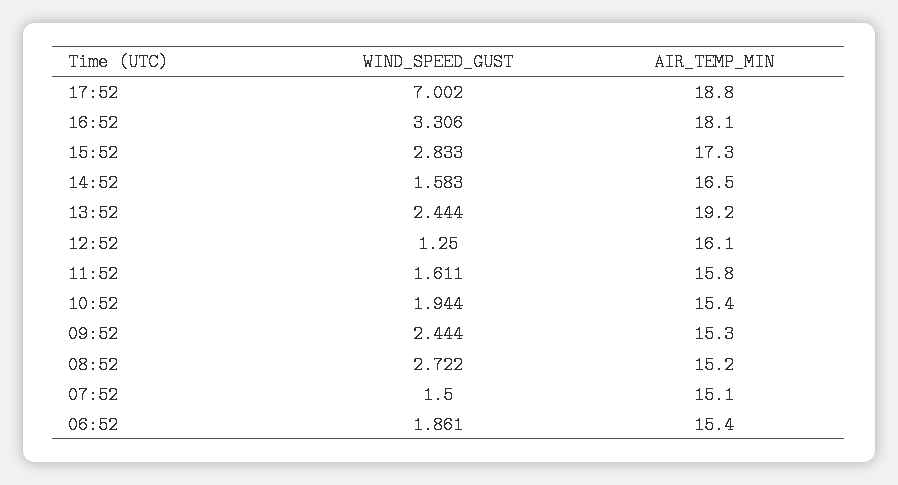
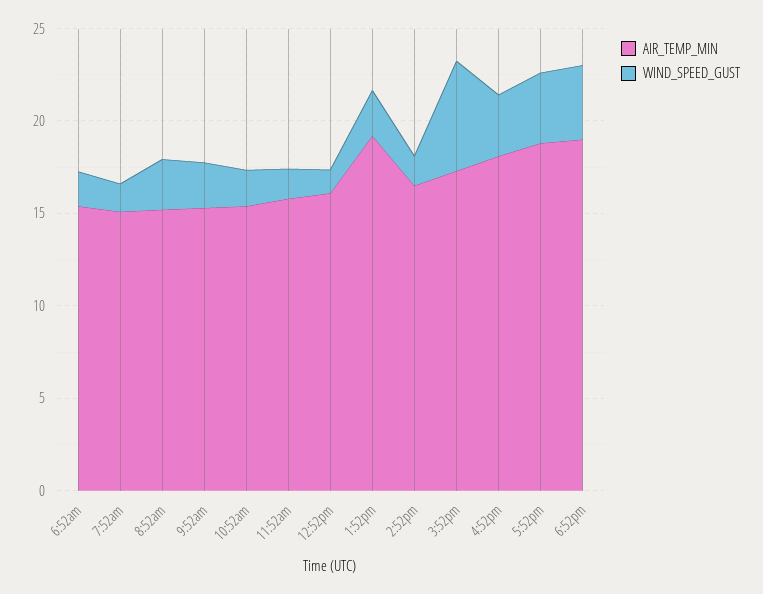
WIND_SPEED_GUST, 17:52: 7.002 -> 4
WIND_SPEED_GUST, 15:52: 2.833 -> 6
AIR_TEMP_MIN, 6:52pm: none -> 19
WIND_SPEED_GUST, 6:52pm: none -> 4

